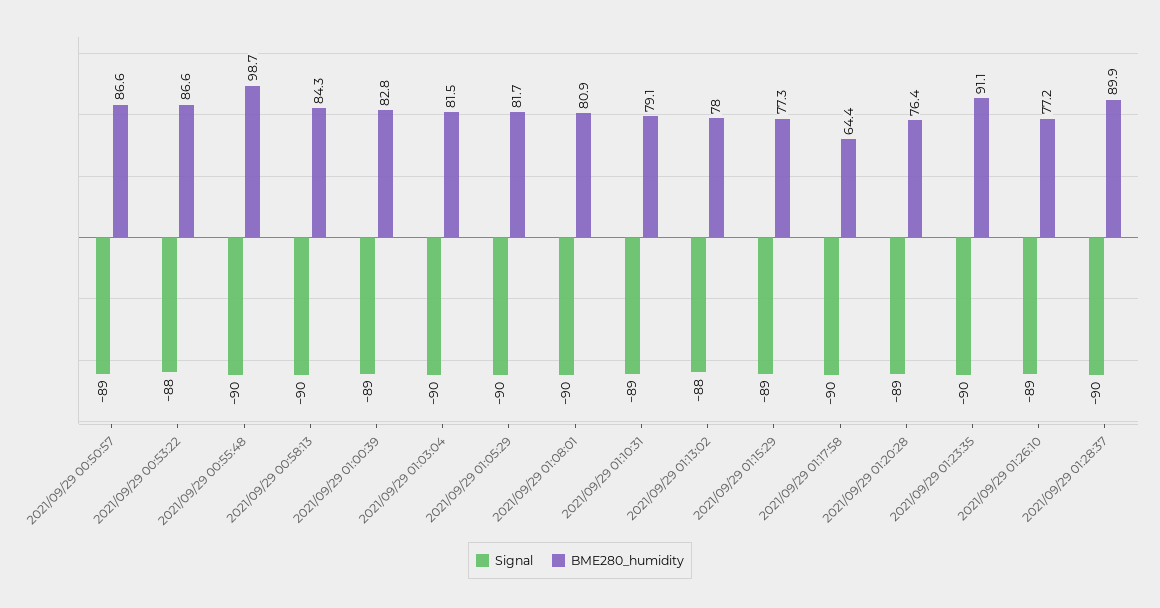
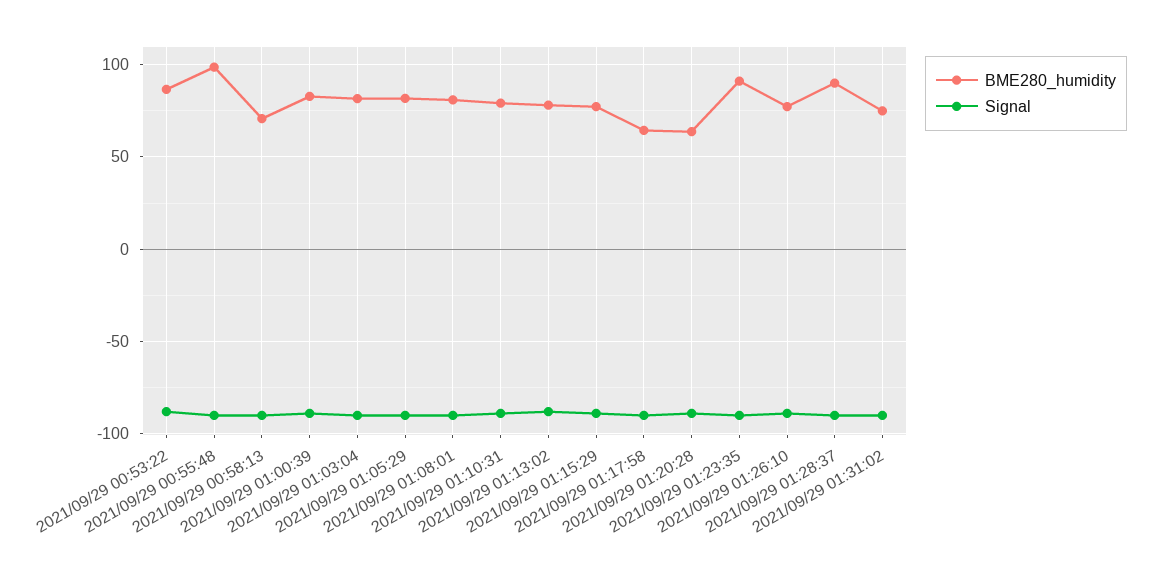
Signal, 2021/09/29 00:50:57: -89 -> none
BME280_humidity, 2021/09/29 00:50:57: 86.6 -> none
BME280_humidity, 2021/09/29 00:58:13: 84.3 -> 70
BME280_humidity, 2021/09/29 01:20:28: 76.4 -> 65
BME280_humidity, 2021/09/29 01:31:02: none -> 75
Signal, 2021/09/29 01:31:02: none -> -90

